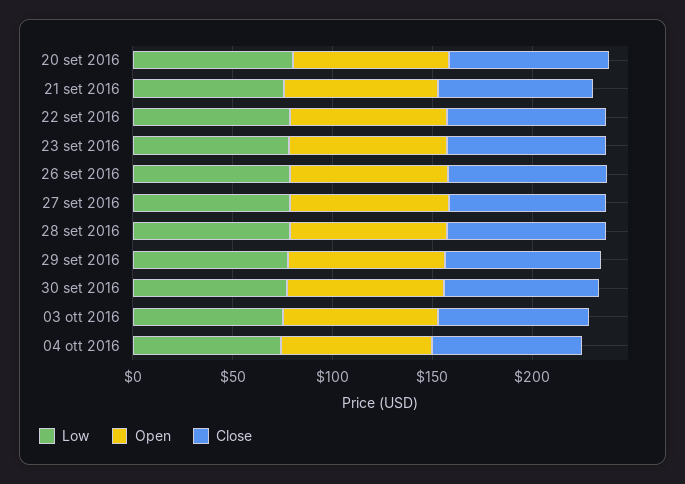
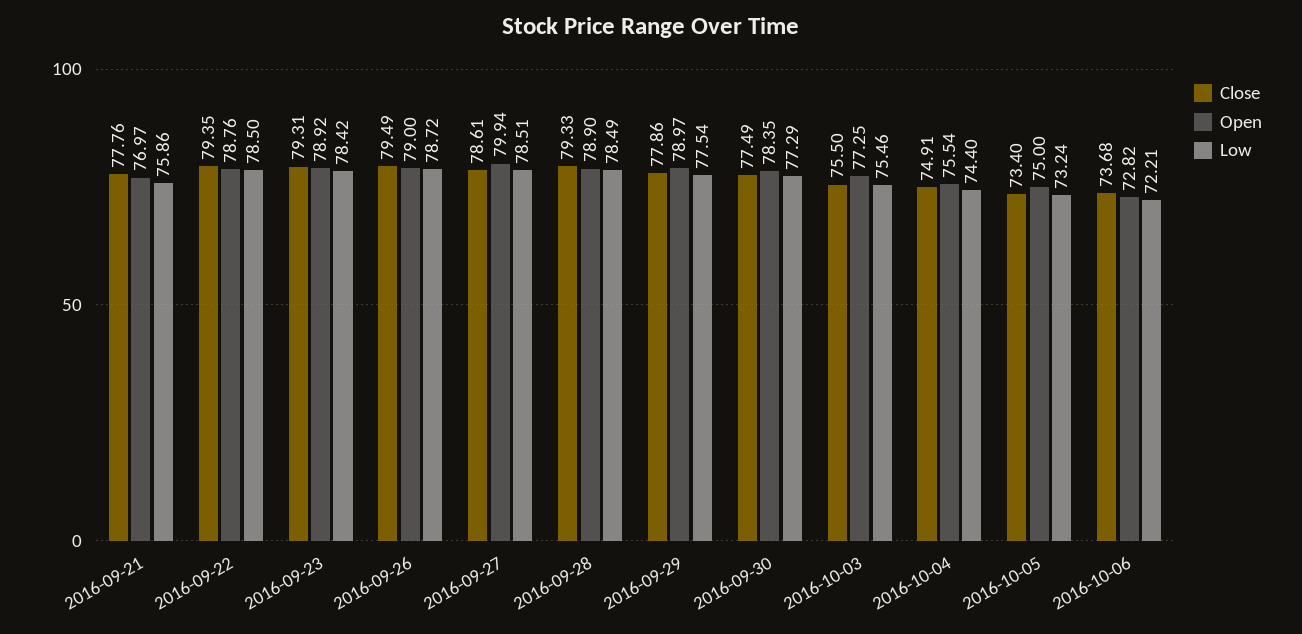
Low, 20 set 2016: 80 -> none
Open, 20 set 2016: 80 -> none
Close, 20 set 2016: 80 -> none
Close, 2016-10-05: none -> 73.4
Open, 2016-10-05: none -> 75
Low, 2016-10-05: none -> 73.24
Close, 2016-10-06: none -> 73.68
Open, 2016-10-06: none -> 72.82
Low, 2016-10-06: none -> 72.21

